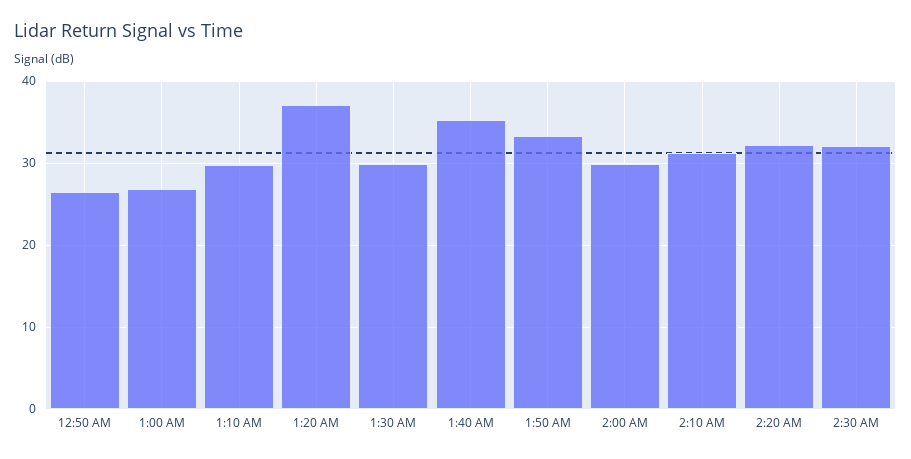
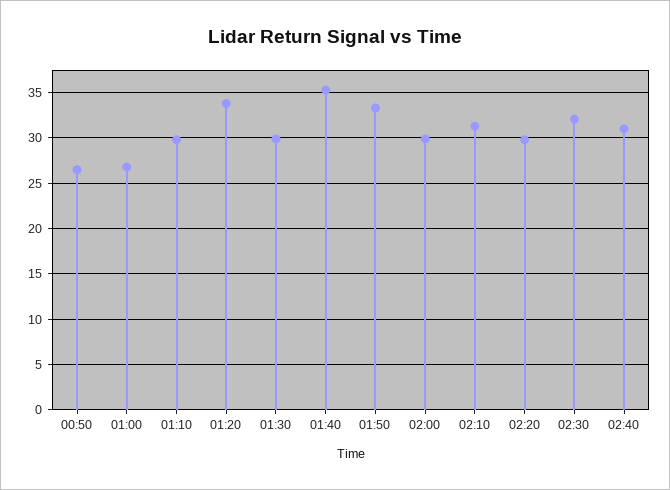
1:20 AM: 37 -> 34
2:20 AM: 32 -> 30
02:40: none -> 31

